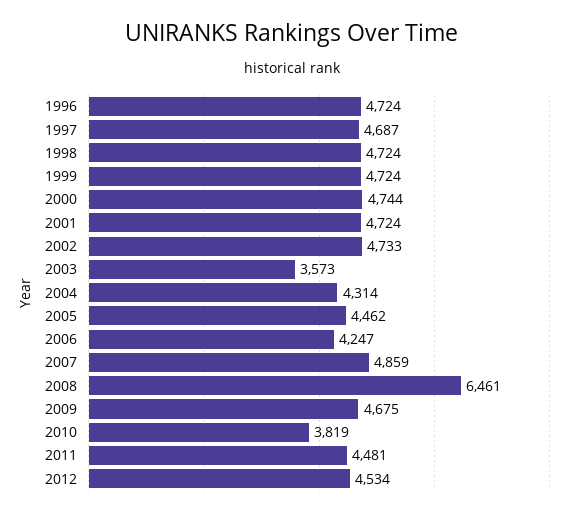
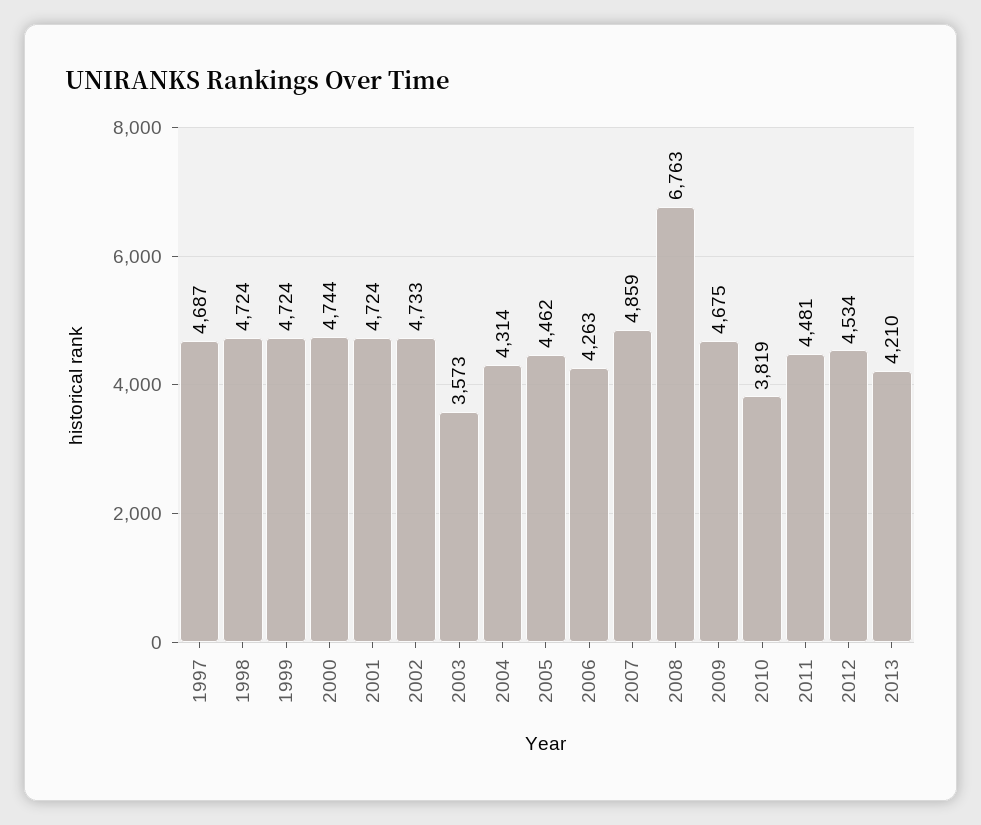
1996: 4724 -> none
2006: 4247 -> 4263
2008: 6461 -> 6763
2013: none -> 4210

